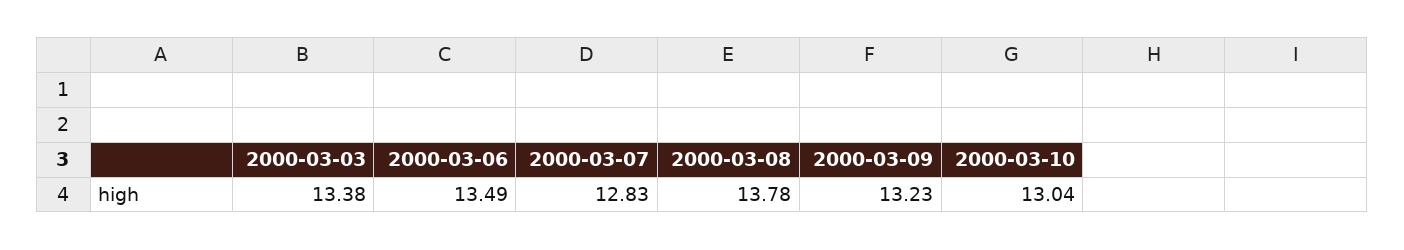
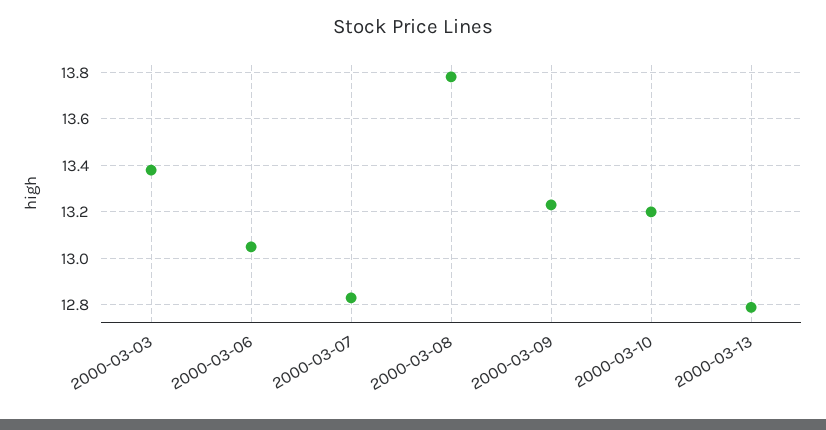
2000-03-06: 13.49 -> 13.05
2000-03-10: 13.04 -> 13.2
2000-03-13: none -> 12.8

